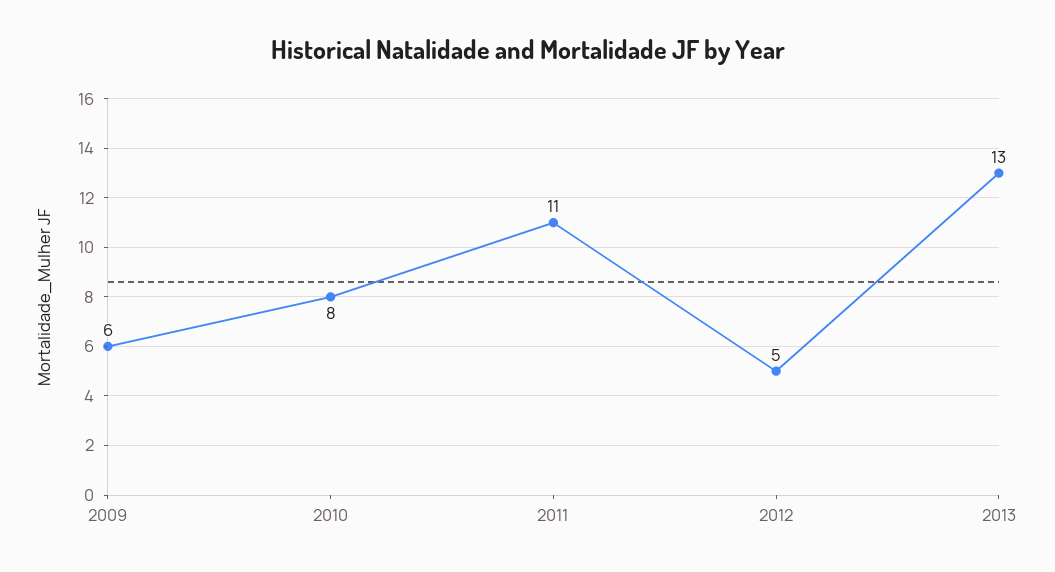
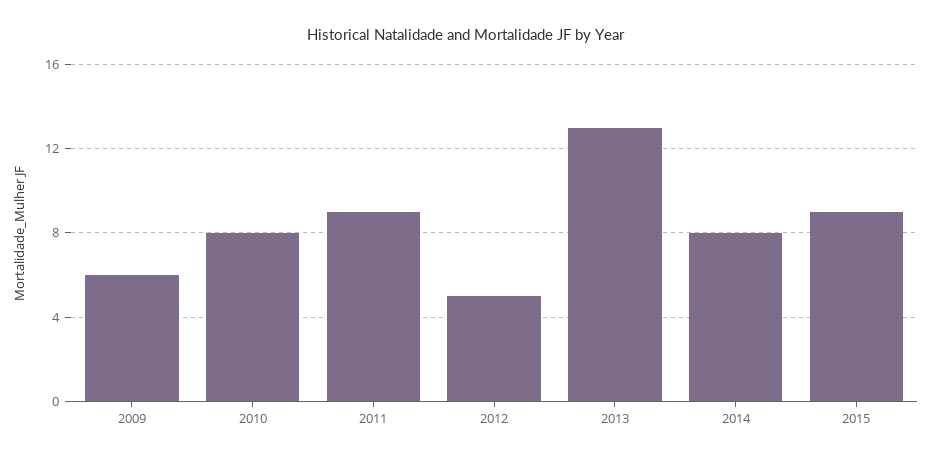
2011: 11 -> 9
2014: none -> 8
2015: none -> 9

